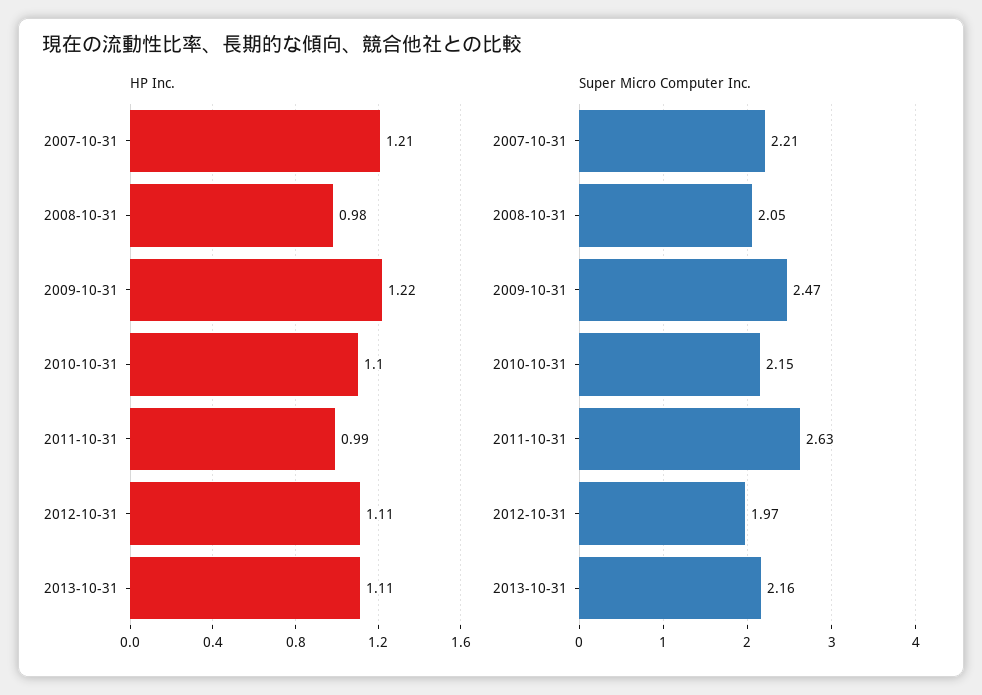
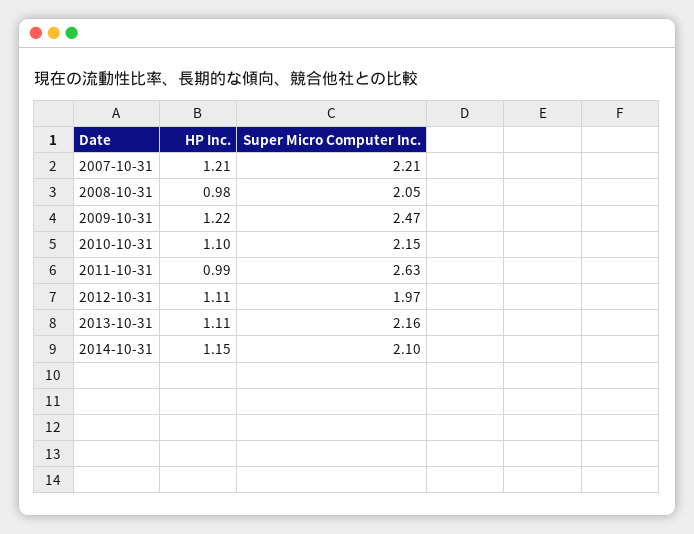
HP Inc., 2014-10-31: none -> 1.15
Super Micro Computer Inc., 2014-10-31: none -> 2.1

